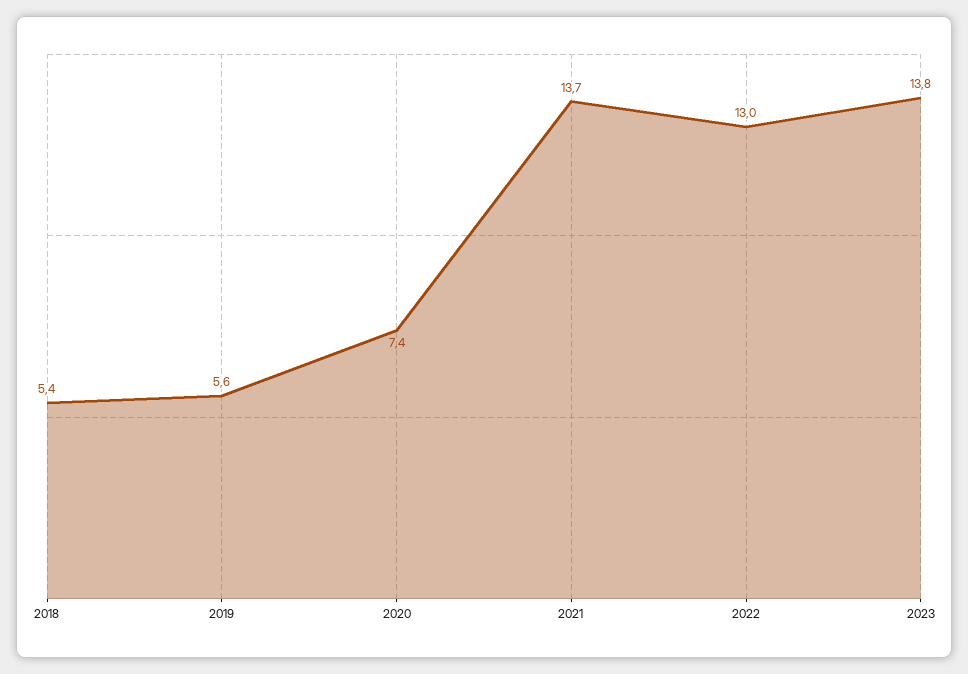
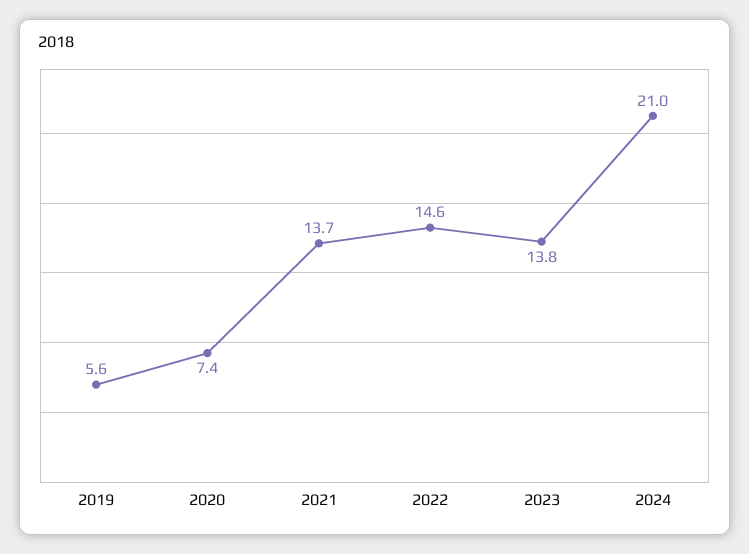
2018: 5.4 -> none
2022: 13 -> 14.6
2024: none -> 21

